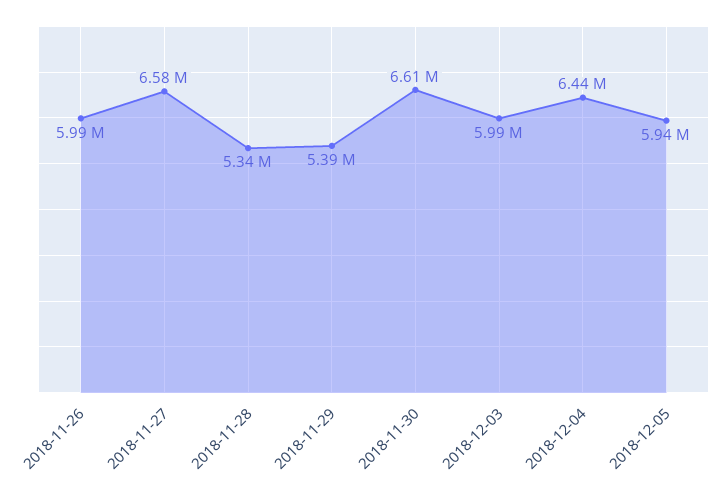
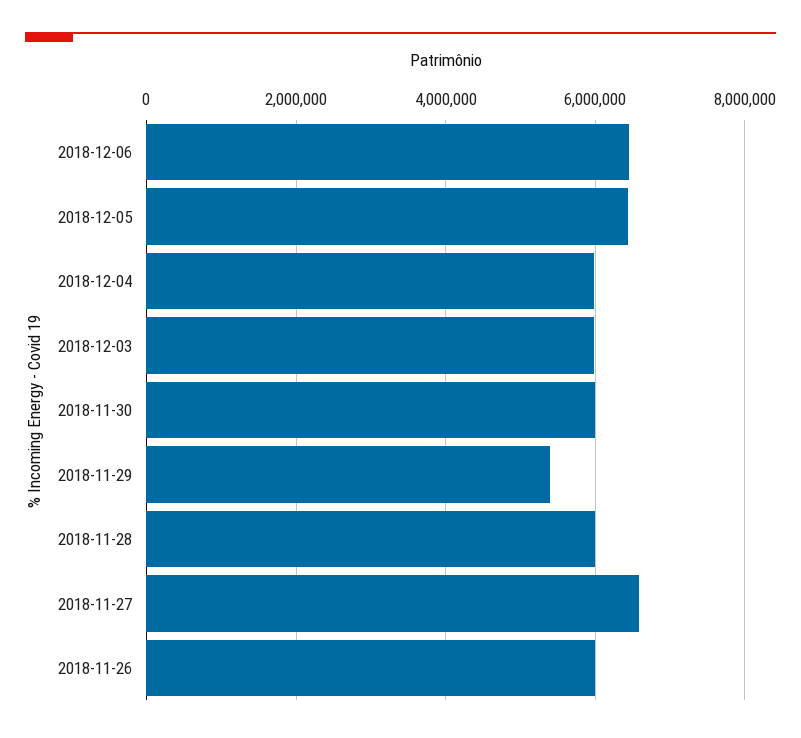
2018-11-28: 5340000 -> 6000000
2018-11-30: 6610000 -> 6000000
2018-12-04: 6440000 -> 6000000
2018-12-05: 5940000 -> 6400000
2018-12-06: none -> 6400000

